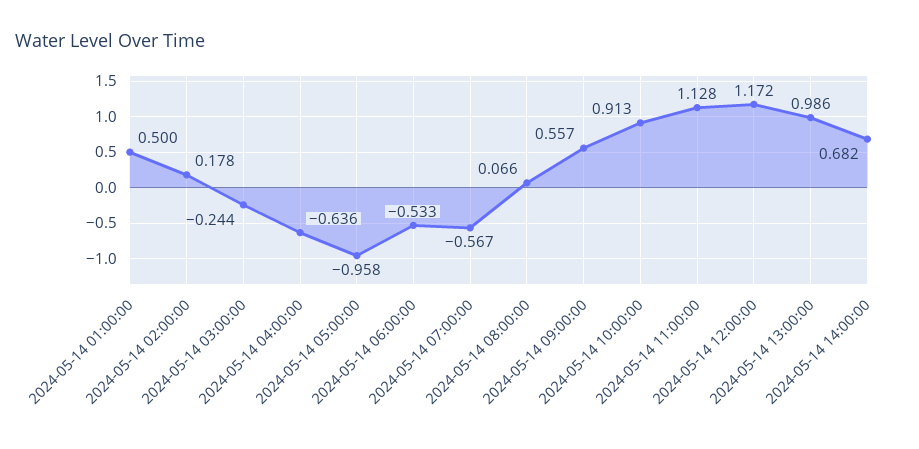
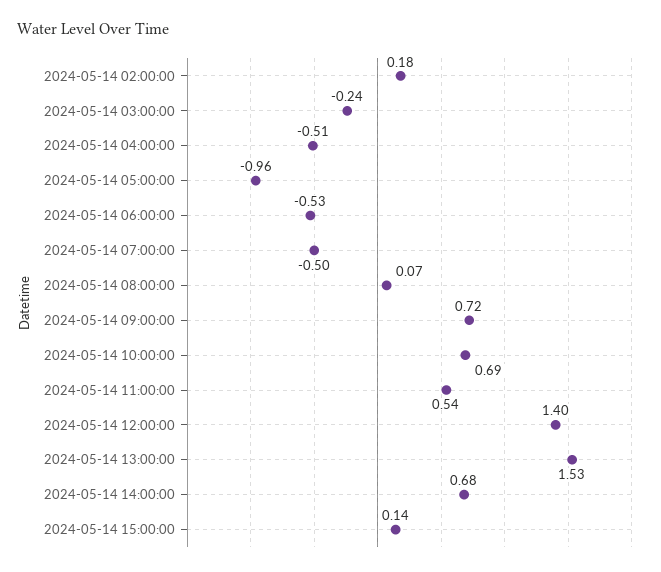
2024-05-14 01:00:00: 0.5 -> none
2024-05-14 04:00:00: -0.636 -> -0.51
2024-05-14 07:00:00: -0.567 -> -0.5
2024-05-14 09:00:00: 0.557 -> 0.72
2024-05-14 10:00:00: 0.913 -> 0.69
2024-05-14 11:00:00: 1.128 -> 0.54
2024-05-14 12:00:00: 1.172 -> 1.4
2024-05-14 13:00:00: 0.986 -> 1.53
2024-05-14 15:00:00: none -> 0.14

